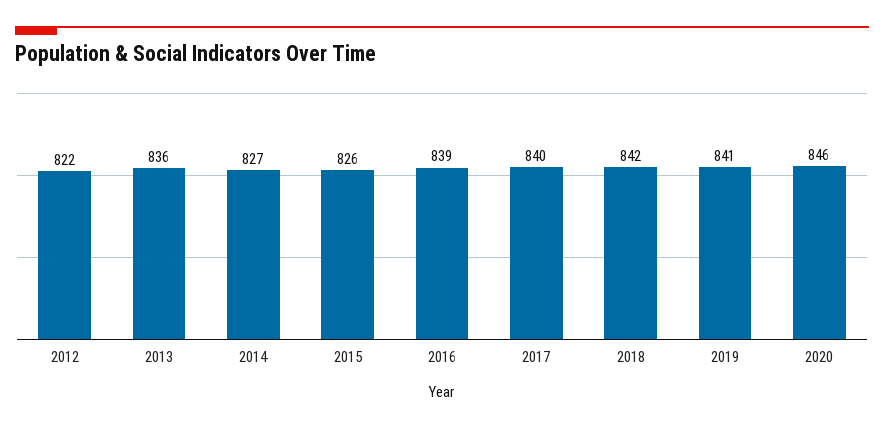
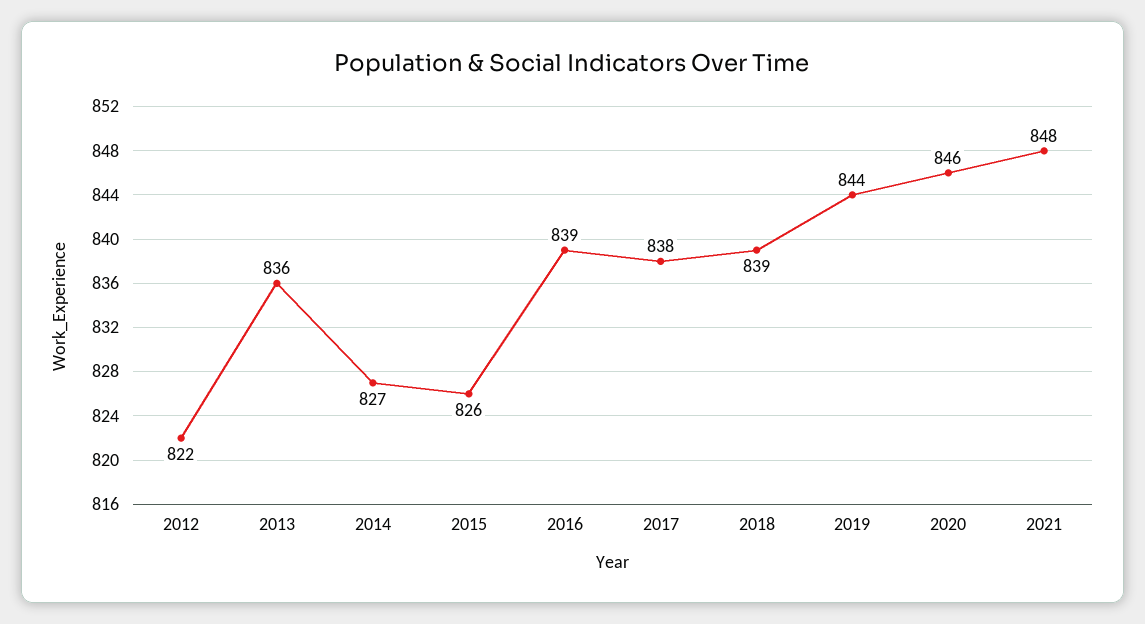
2017: 840 -> 838
2018: 842 -> 839
2019: 841 -> 844
2021: none -> 848

